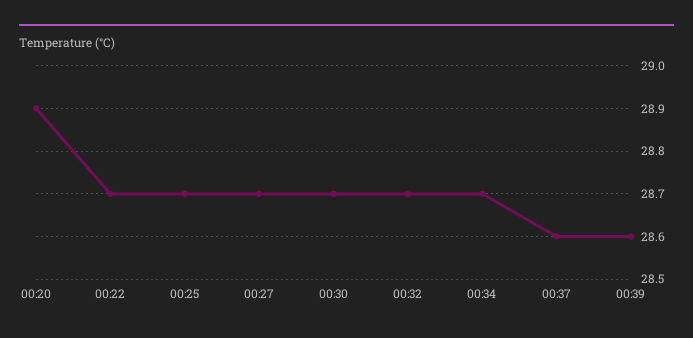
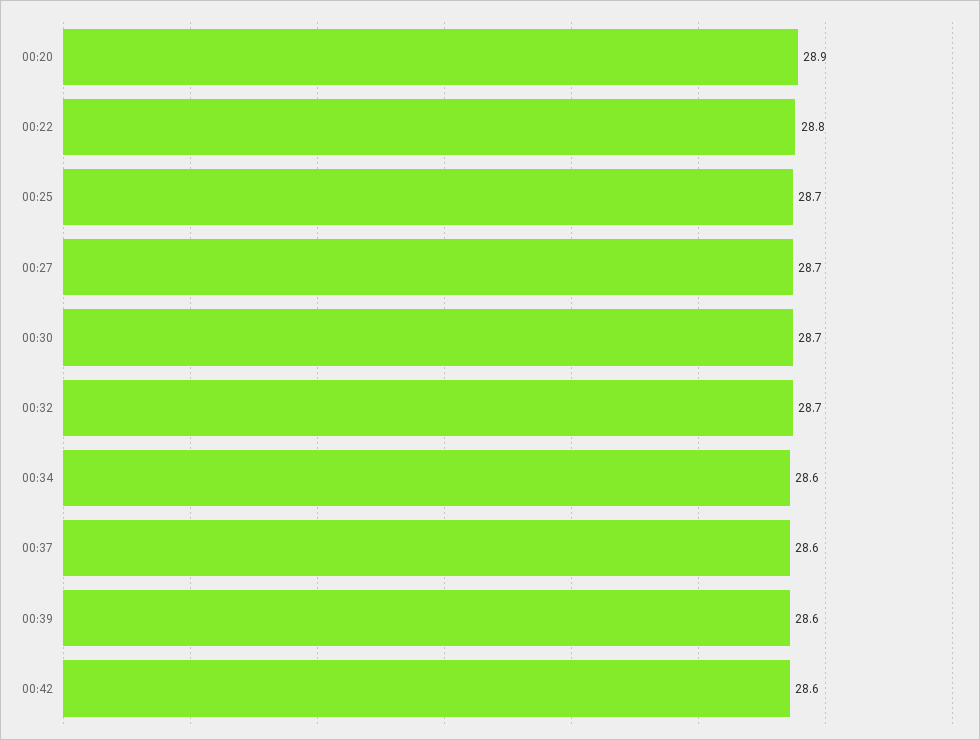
00:22: 28.7 -> 28.8
00:34: 28.7 -> 28.6
00:42: none -> 28.6

